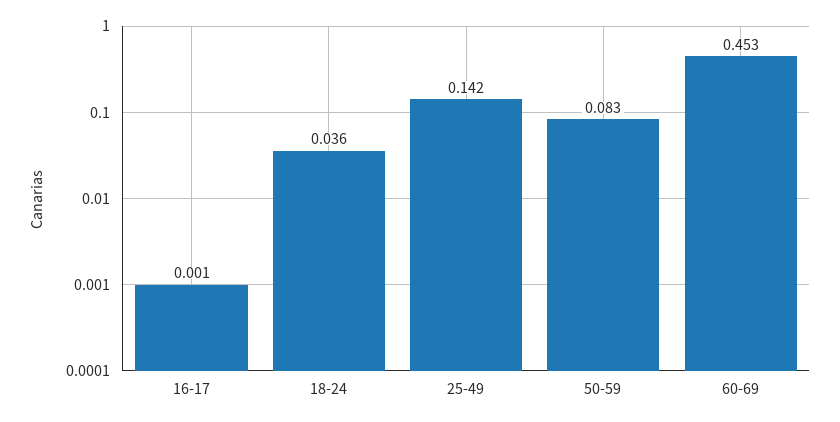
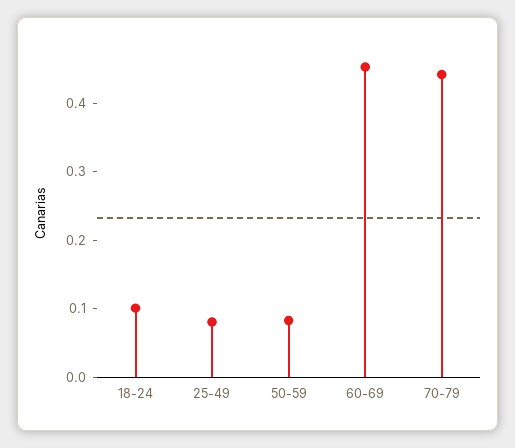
16-17: 0.001 -> none
18-24: 0.036 -> 0.1
25-49: 0.142 -> 0.08
70-79: none -> 0.44

